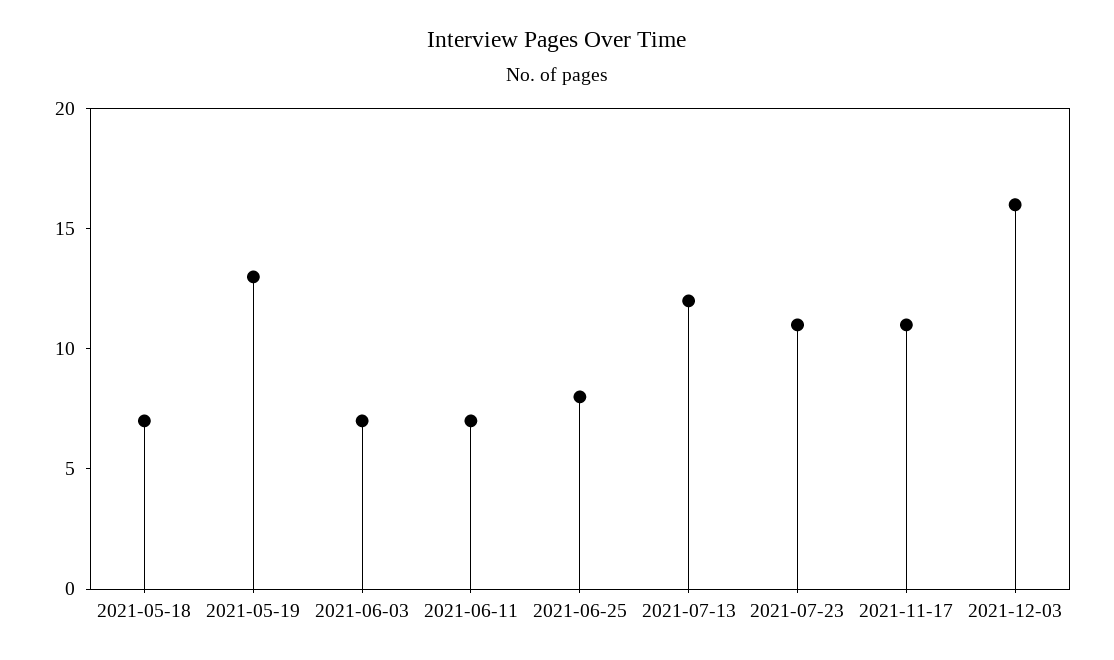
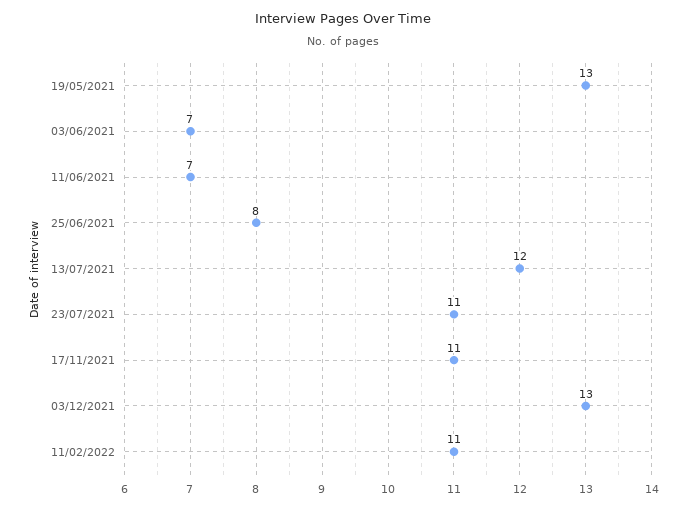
2021-05-18: 7 -> none
2021-12-03: 16 -> 13
11/02/2022: none -> 11

